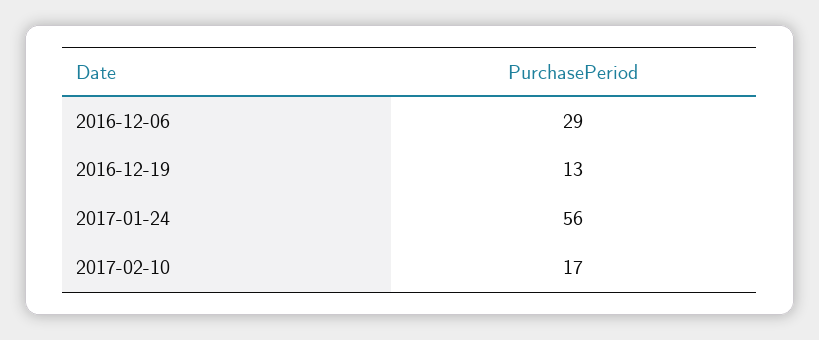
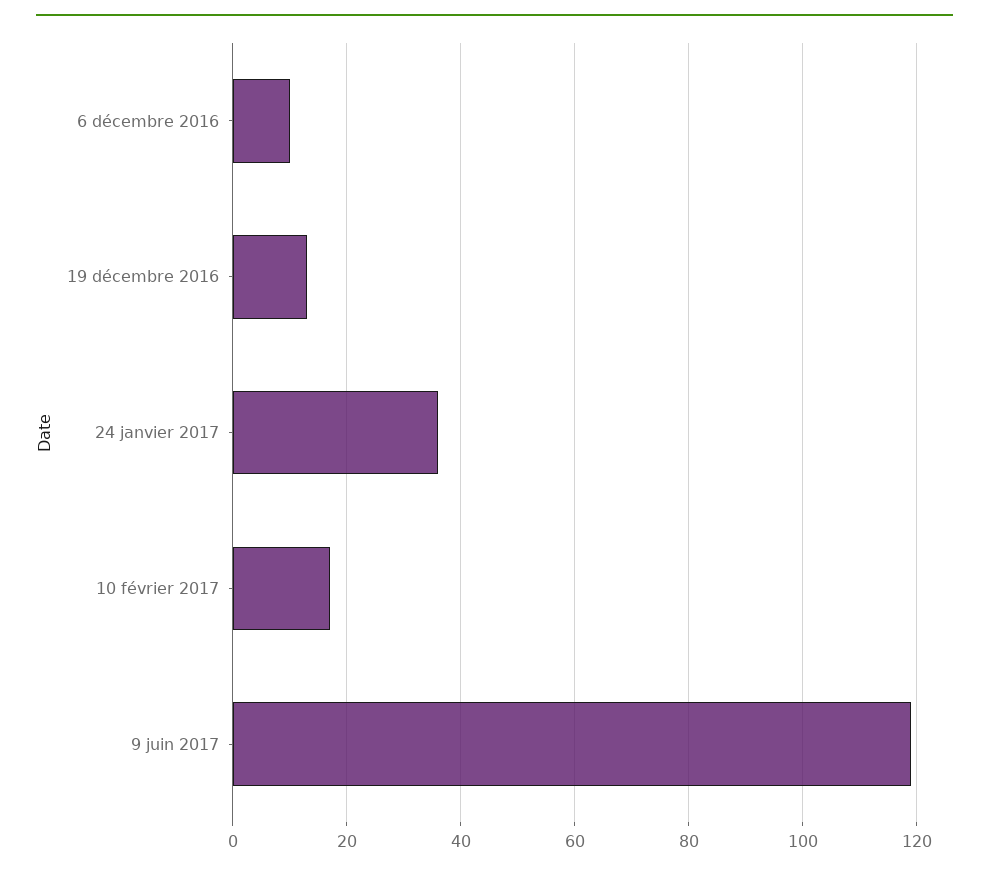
2016-12-06: 29 -> 10
2017-01-24: 56 -> 35
9 juin 2017: none -> 120

